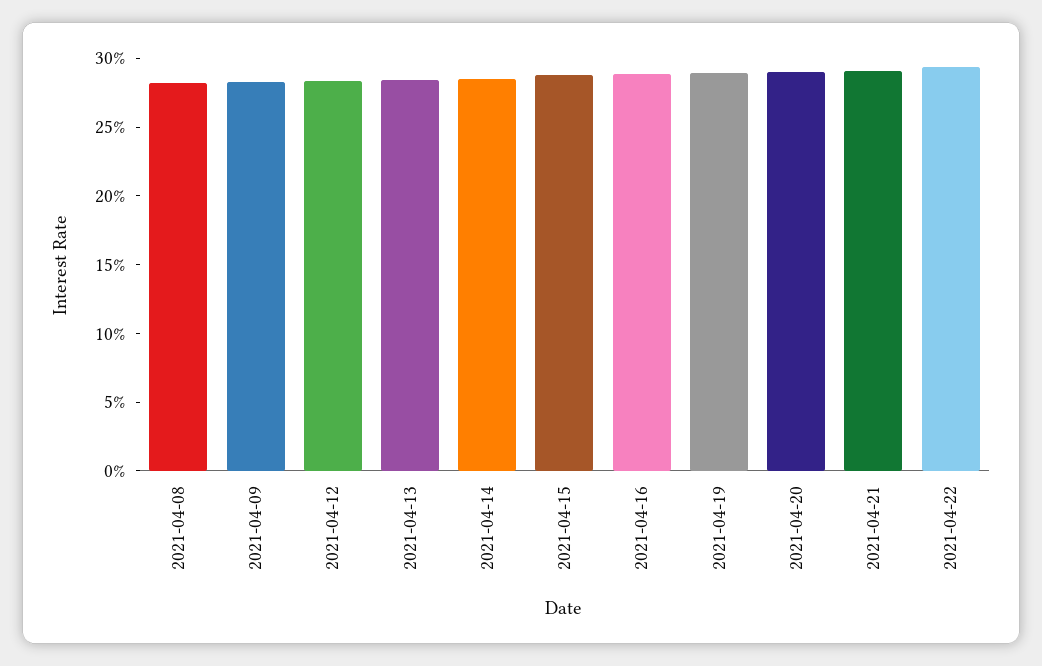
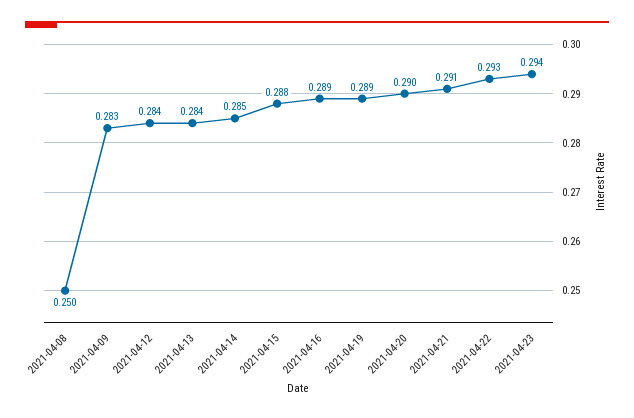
2021-04-08: 0.28 -> 0.25
2021-04-23: none -> 0.294

